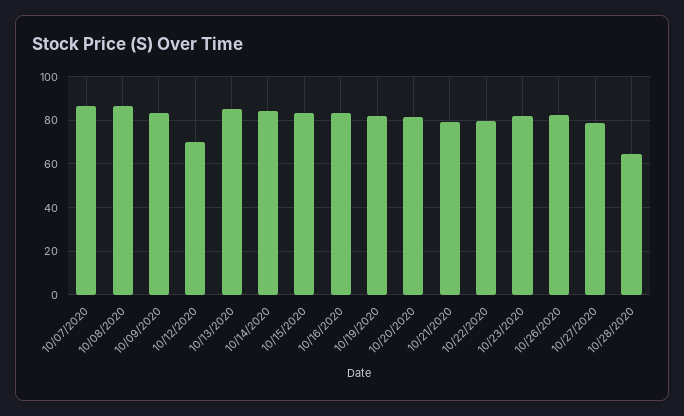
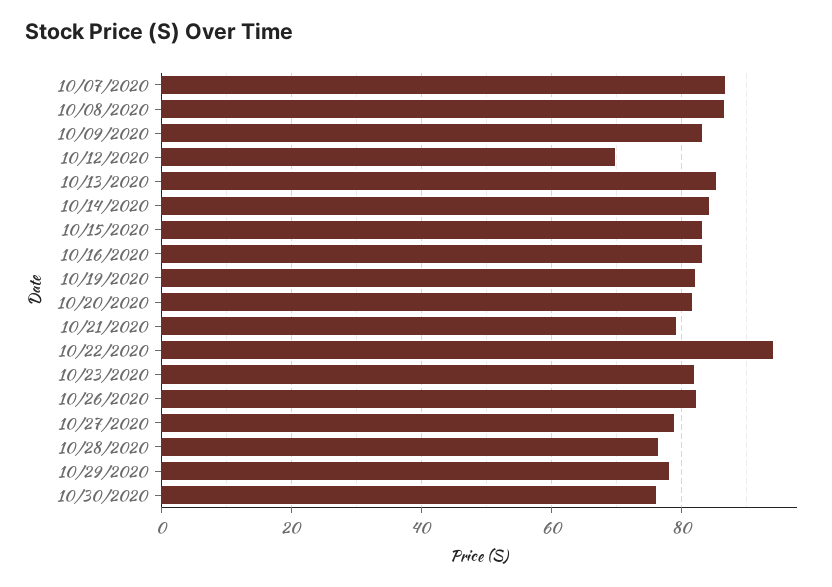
10/22/2020: 80 -> 94
10/28/2020: 65 -> 76
10/29/2020: none -> 78
10/30/2020: none -> 76

